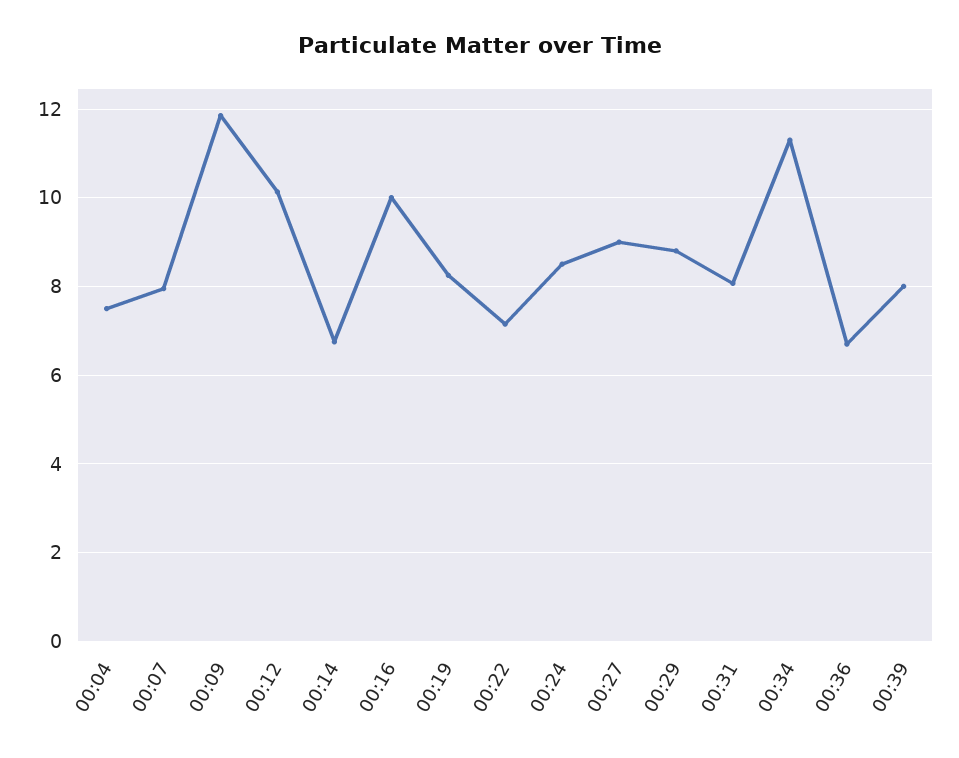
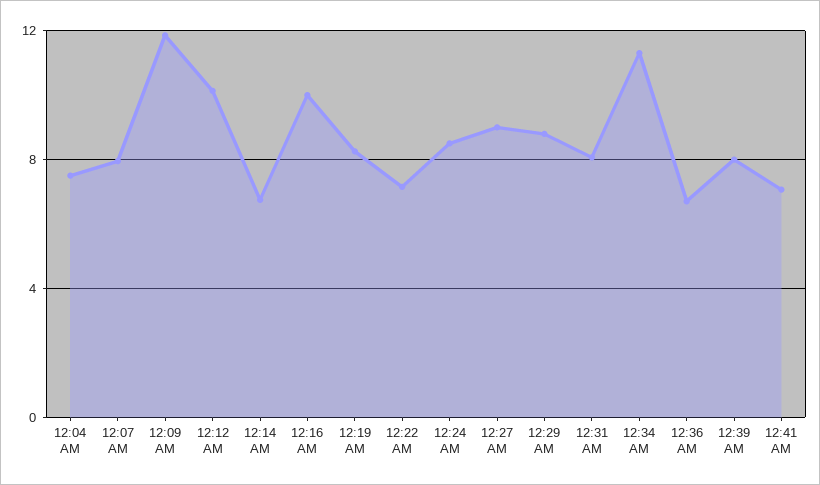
12:41 AM: none -> 7

